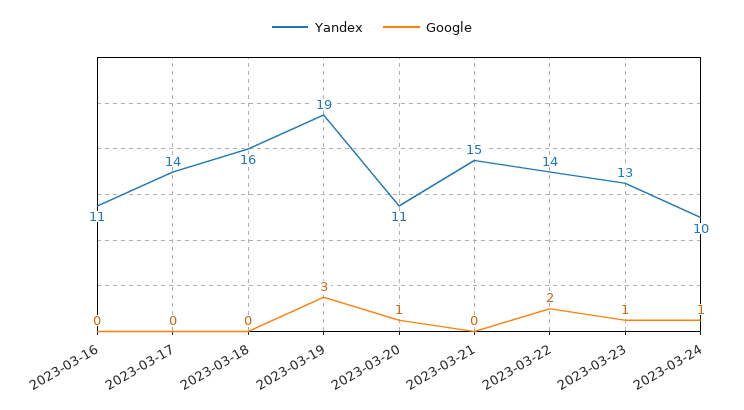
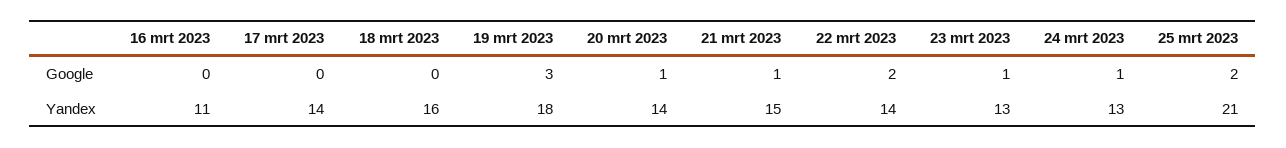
Yandex, 2023-03-19: 19 -> 18
Yandex, 2023-03-20: 11 -> 14
Google, 2023-03-21: 0 -> 1
Yandex, 2023-03-24: 10 -> 13
Google, 25 mrt 2023: none -> 2
Yandex, 25 mrt 2023: none -> 21

